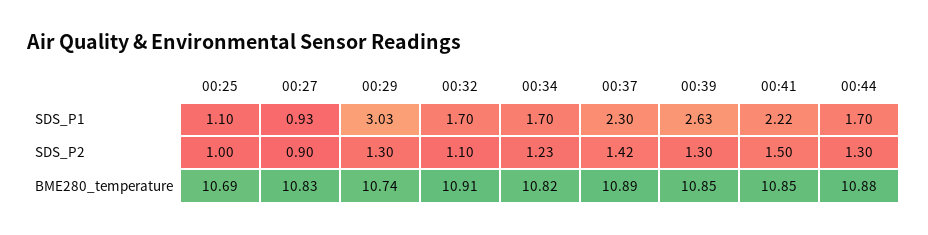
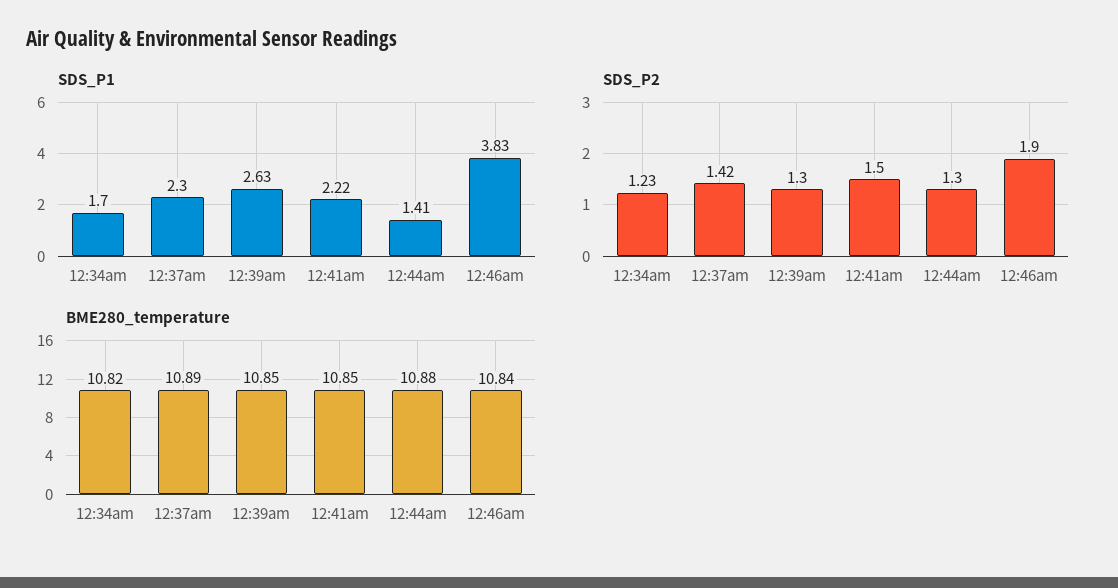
SDS_P1, 00:25: 1.1 -> none
SDS_P1, 00:27: 0.93 -> none
SDS_P1, 00:29: 3.03 -> none
SDS_P1, 00:32: 1.7 -> none
SDS_P1, 00:44: 1.7 -> 1.41
SDS_P2, 00:25: 1 -> none
SDS_P2, 00:27: 0.9 -> none
SDS_P2, 00:29: 1.3 -> none
SDS_P2, 00:32: 1.1 -> none
BME280_temperature, 00:25: 10.69 -> none
BME280_temperature, 00:27: 10.83 -> none
BME280_temperature, 00:29: 10.74 -> none
BME280_temperature, 00:32: 10.91 -> none
SDS_P1, 12:46am: none -> 3.83
SDS_P2, 12:46am: none -> 1.9
BME280_temperature, 12:46am: none -> 10.84

